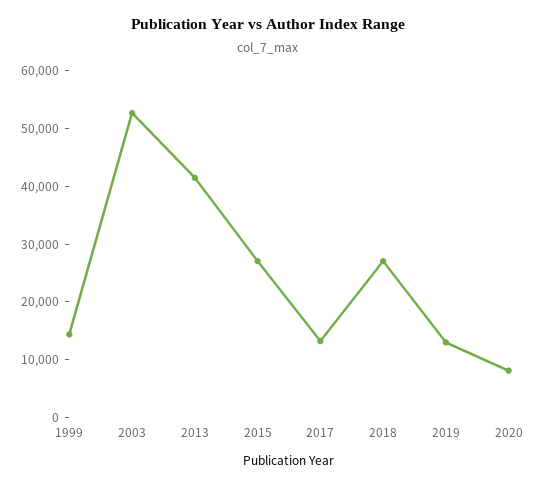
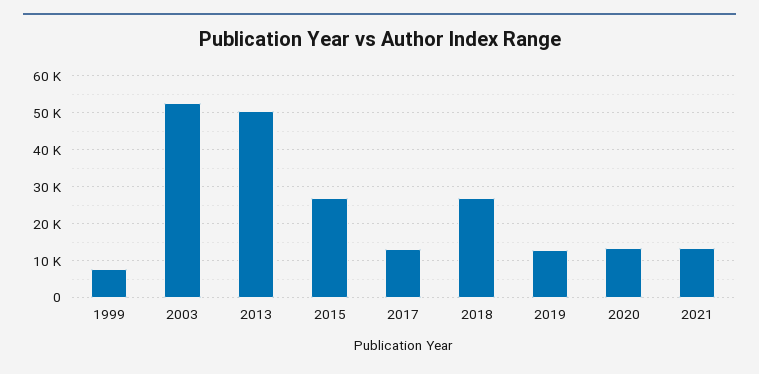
1999: 14000 -> 8000
2013: 42000 -> 50000
2020: 8000 -> 14000
2021: none -> 14000

